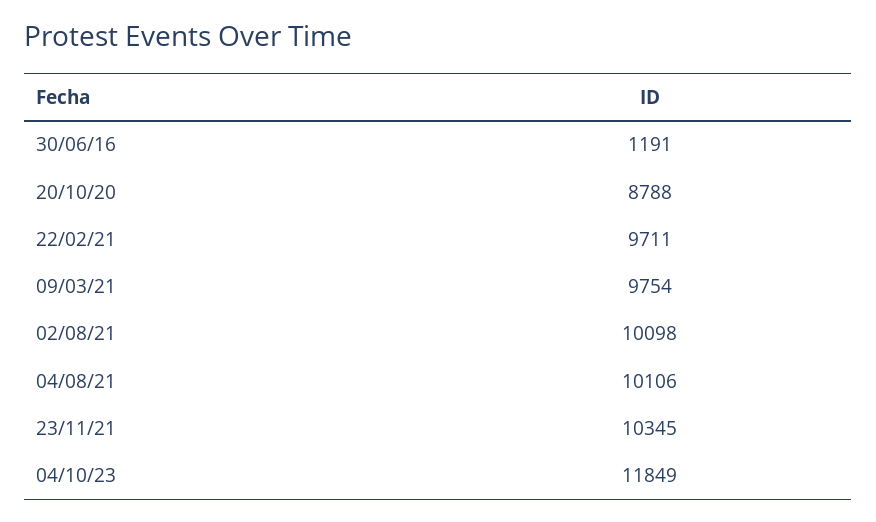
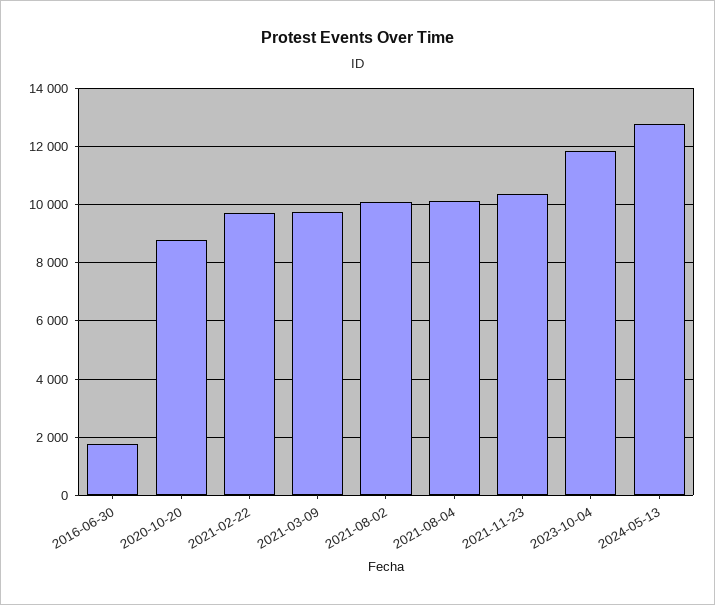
30/06/16: 1191 -> 1750
2024-05-13: none -> 12750

